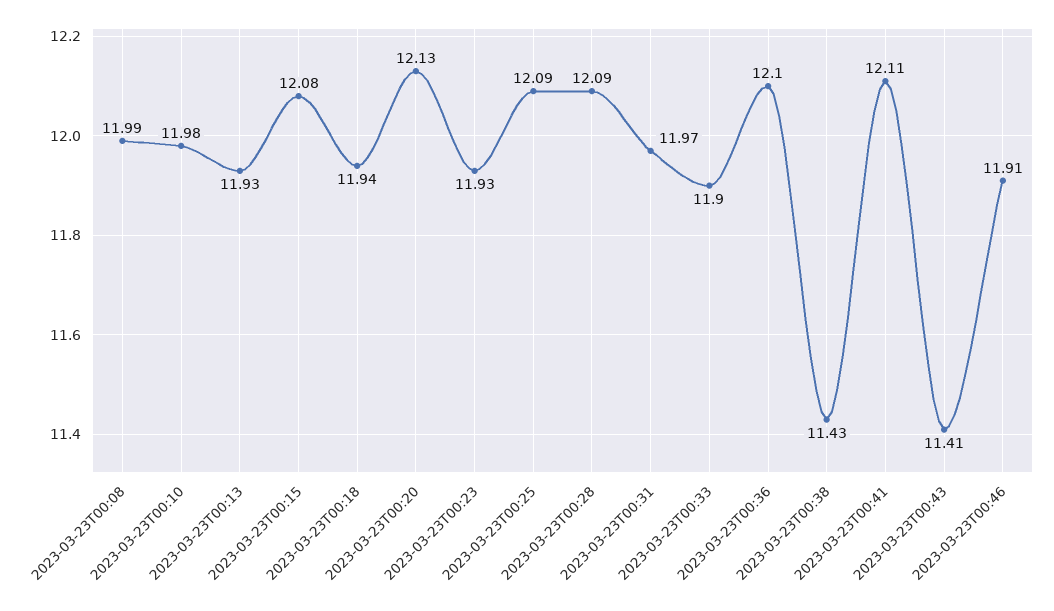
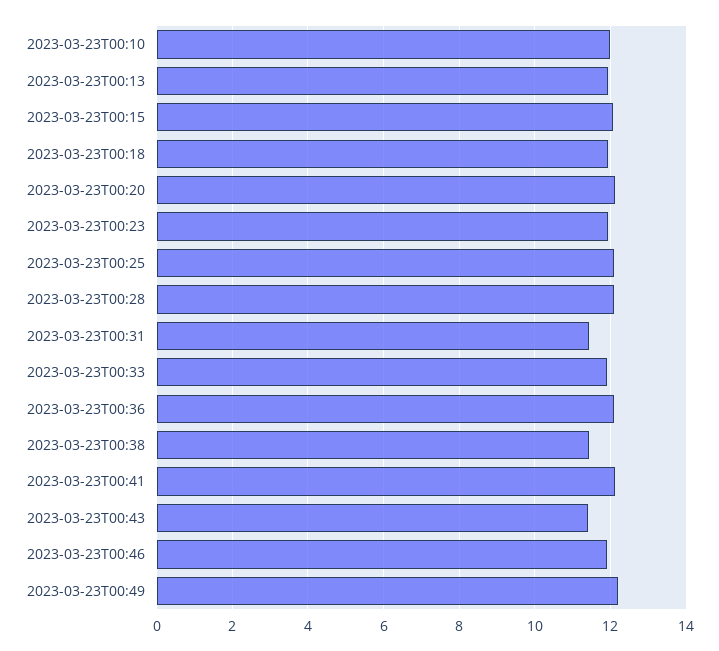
2023-03-23T00:08: 11.99 -> none
2023-03-23T00:31: 11.97 -> 11.4
2023-03-23T00:49: none -> 12.2

